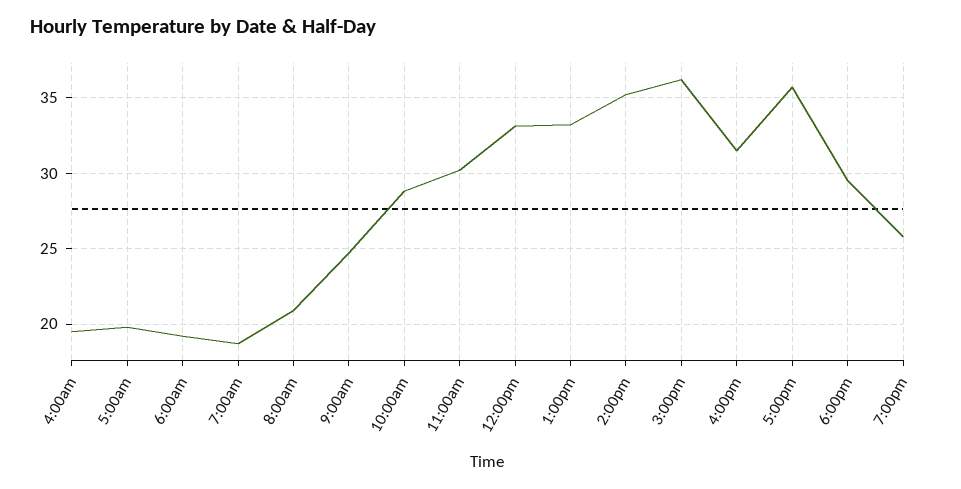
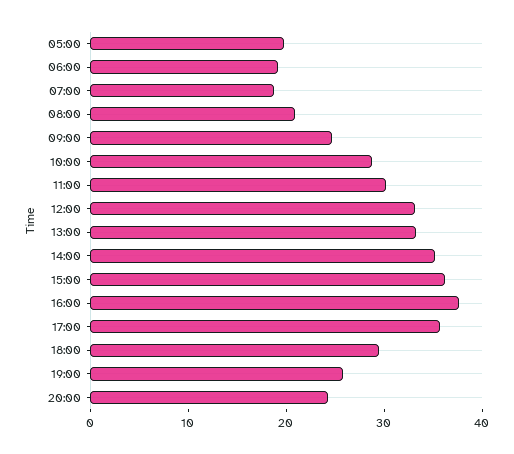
4:00am: 19.5 -> none
4:00pm: 31.5 -> 38
20:00: none -> 24

